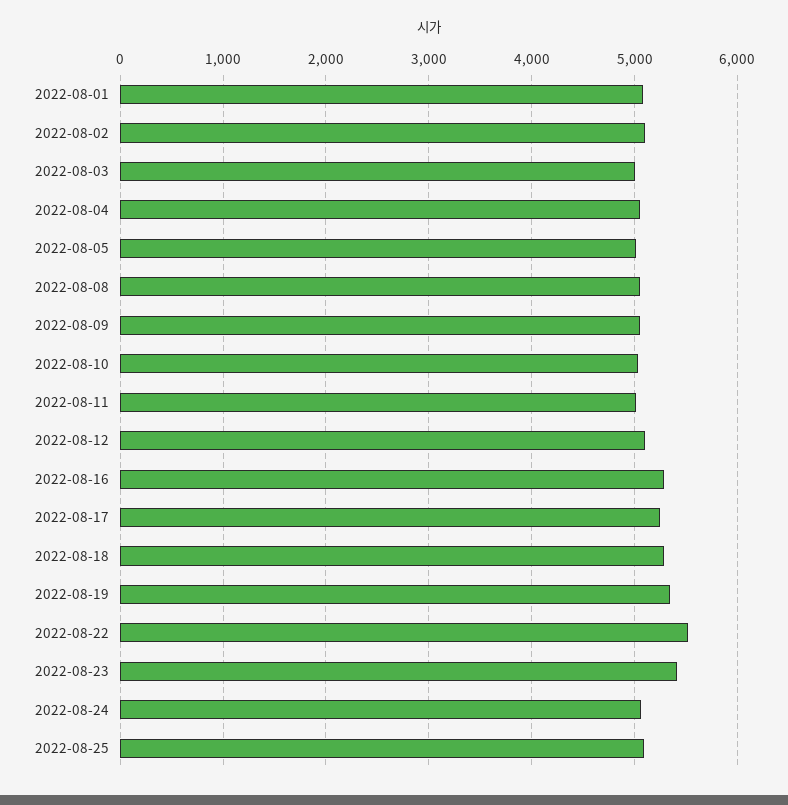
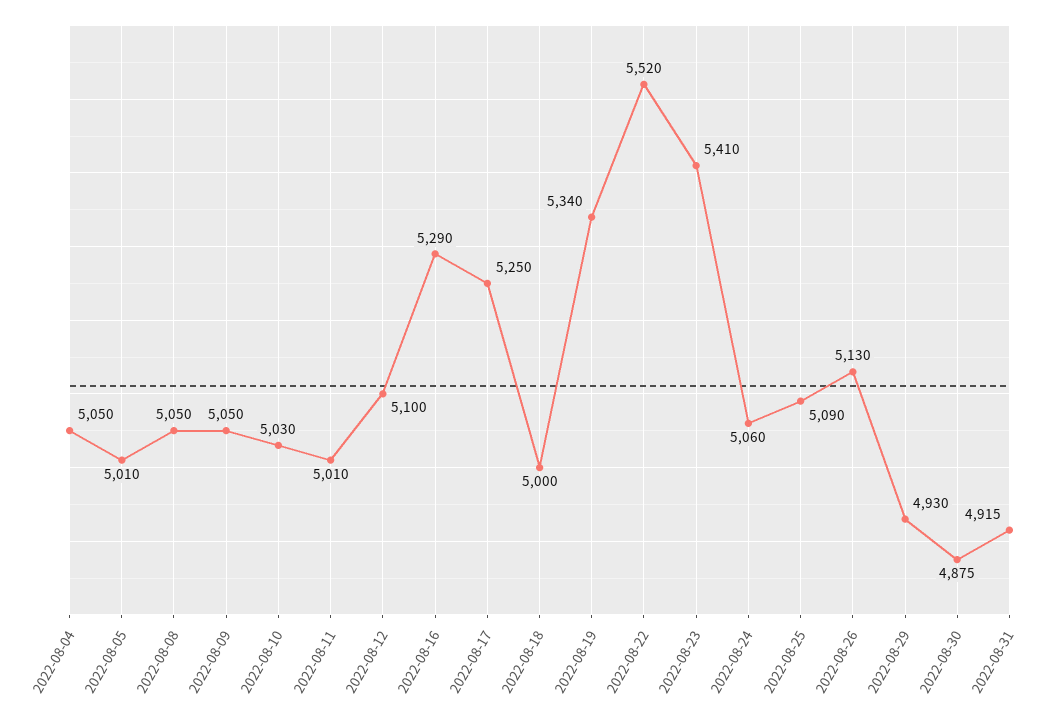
2022-08-01: 5100 -> none
2022-08-02: 5100 -> none
2022-08-03: 5000 -> none
2022-08-18: 5300 -> 5000
2022-08-26: none -> 5130
2022-08-29: none -> 4930
2022-08-30: none -> 4875
2022-08-31: none -> 4915

